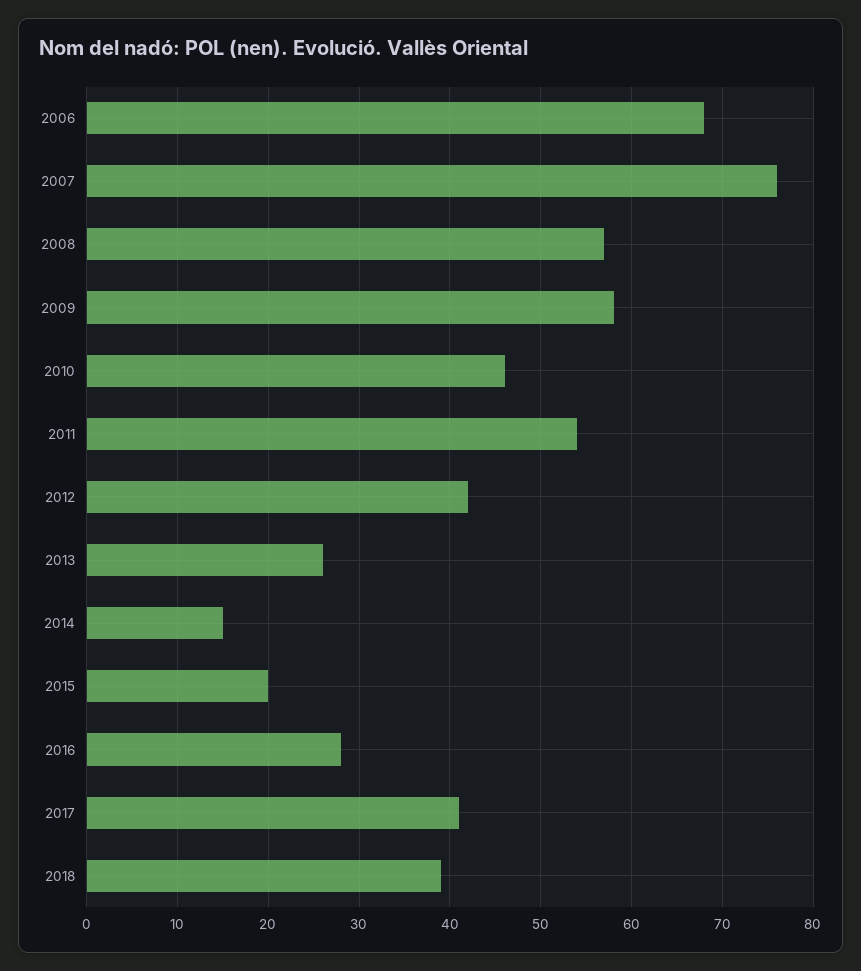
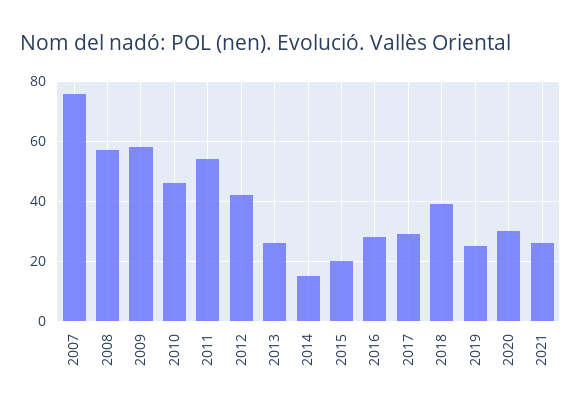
2006: 68 -> none
2017: 41 -> 30
2019: none -> 25
2020: none -> 30
2021: none -> 25

